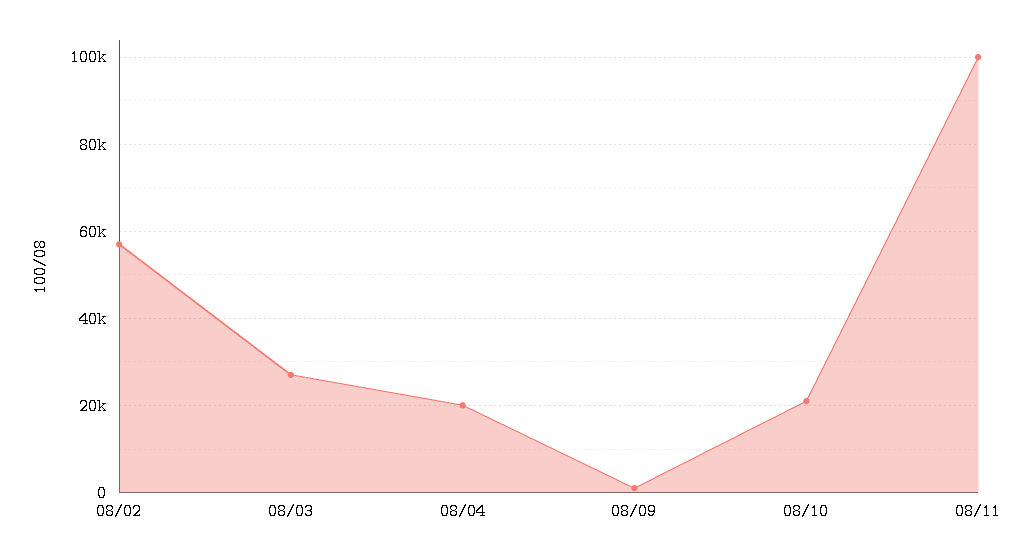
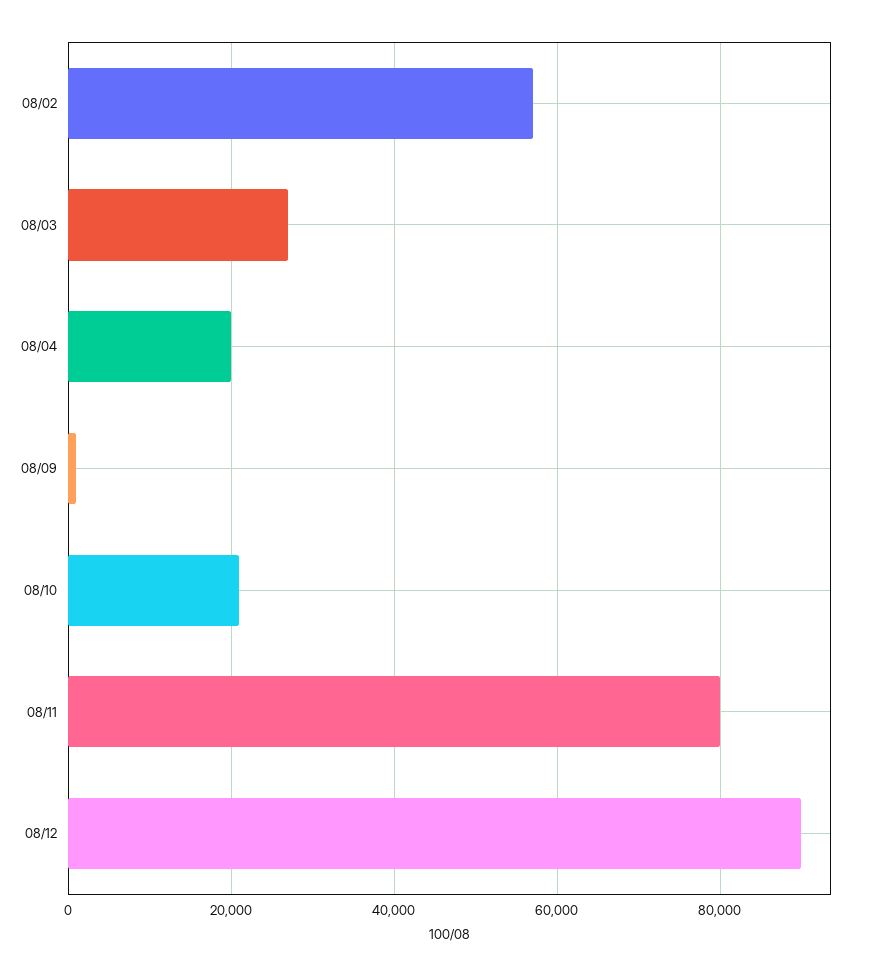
08/11: 100000 -> 80000
08/12: none -> 90000

